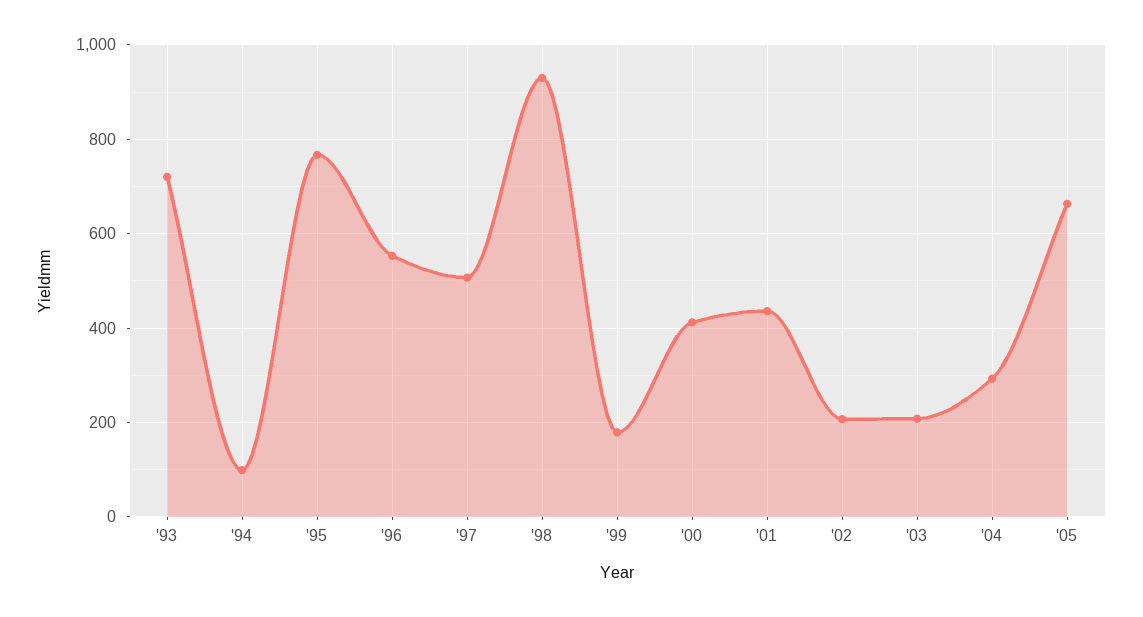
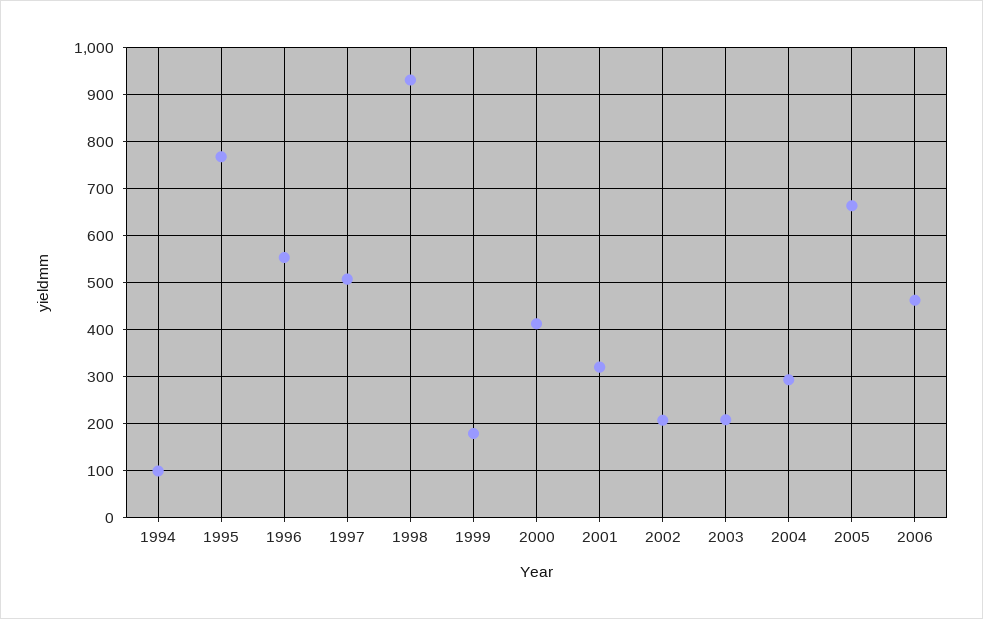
'93: 720 -> none
'01: 440 -> 320
2006: none -> 460

